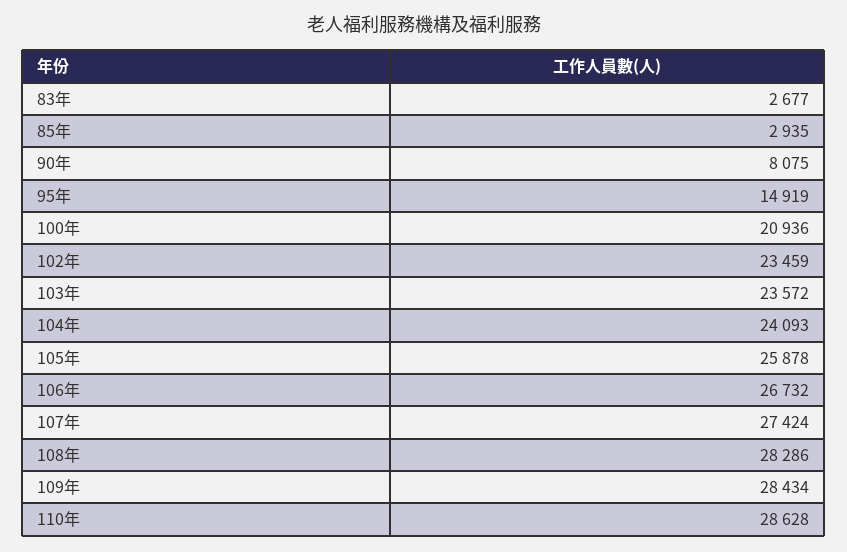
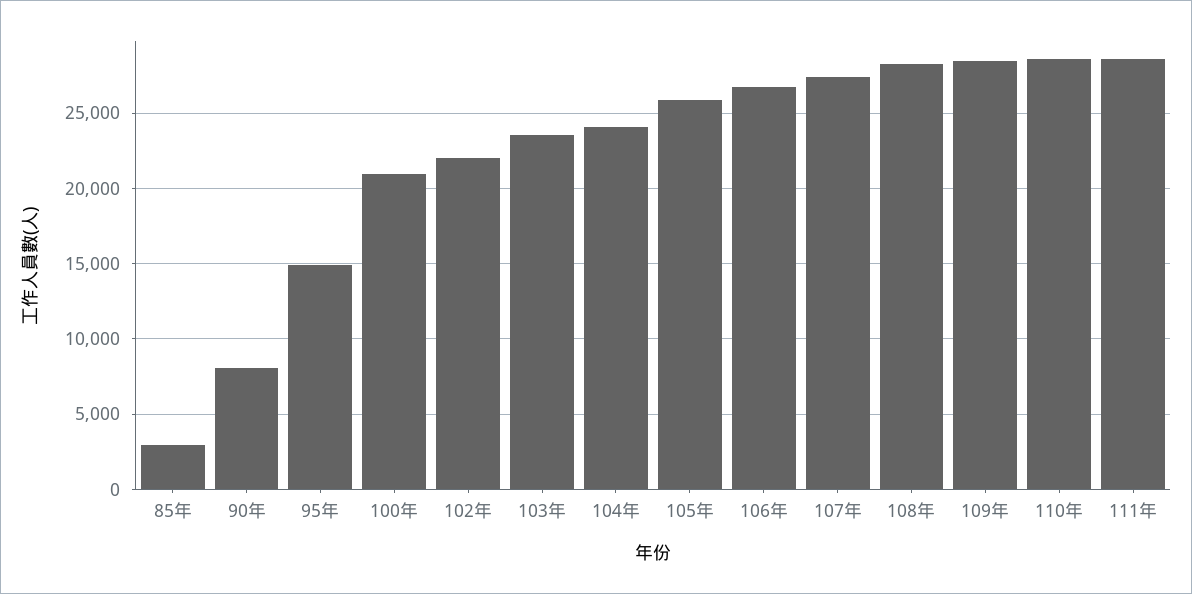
83年: 2677 -> none
102年: 23459 -> 22000
111年: none -> 28500

